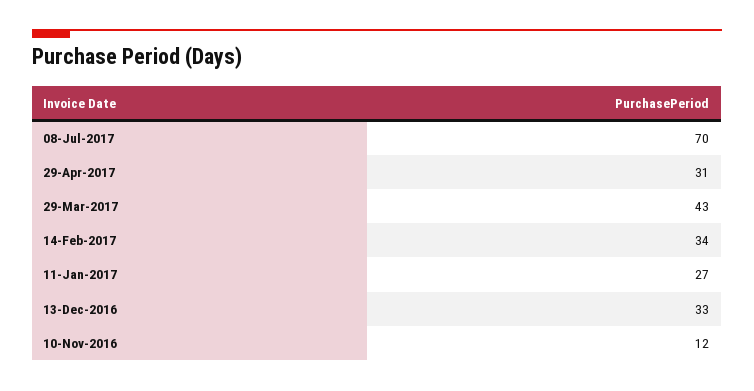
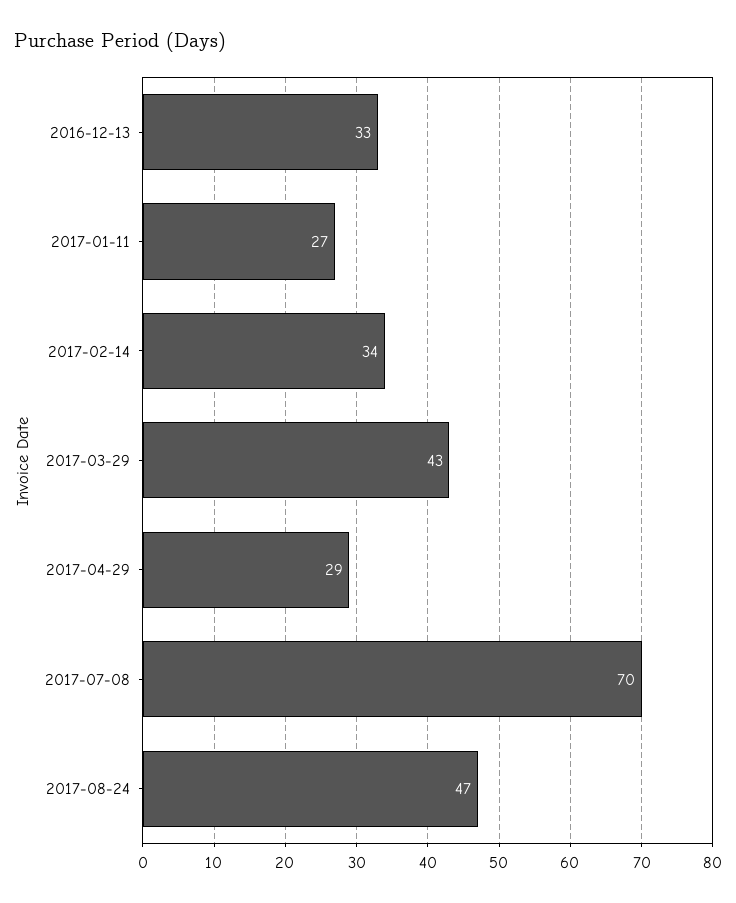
29-Apr-2017: 31 -> 29
10-Nov-2016: 12 -> none
2017-08-24: none -> 47

